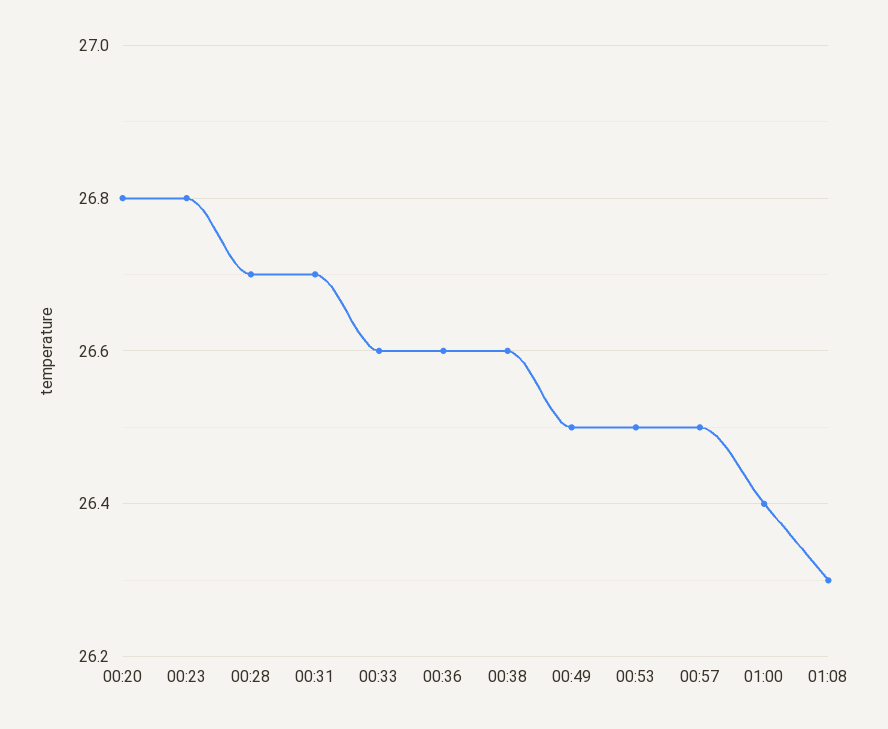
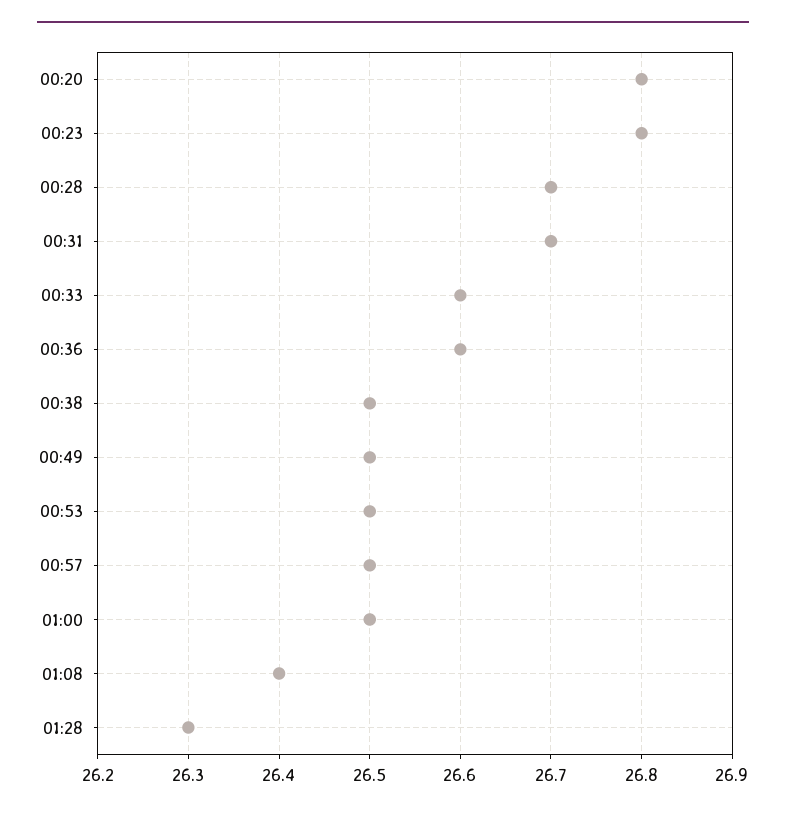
00:38: 26.6 -> 26.5
01:00: 26.4 -> 26.5
01:08: 26.3 -> 26.4
01:28: none -> 26.3

